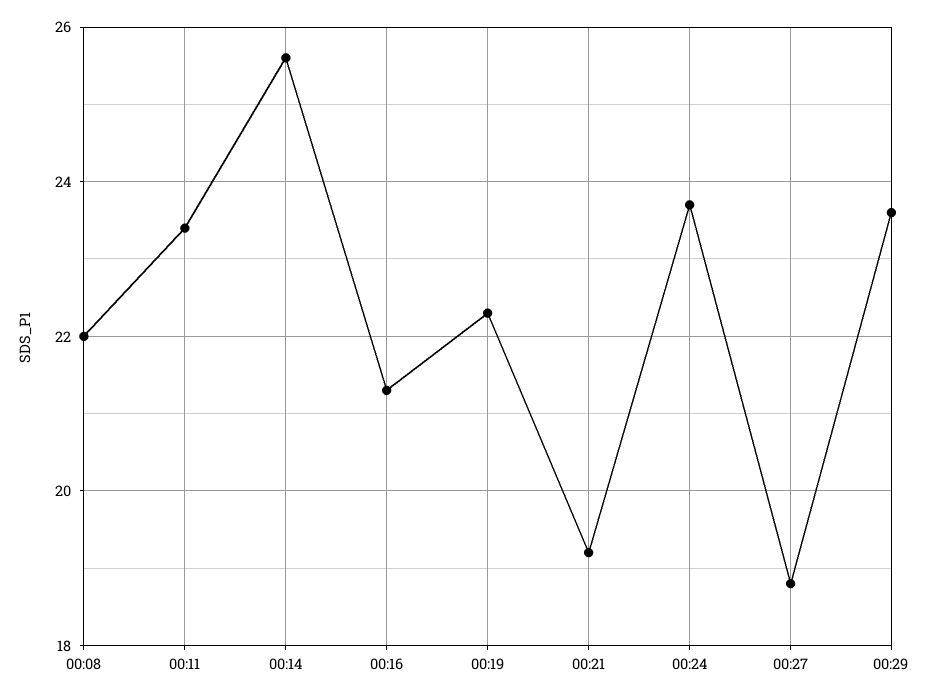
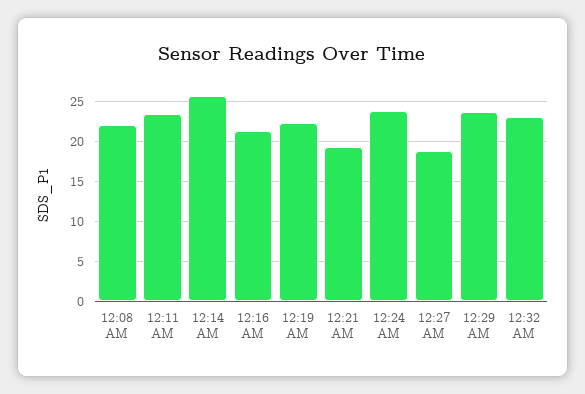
12:32 AM: none -> 23

